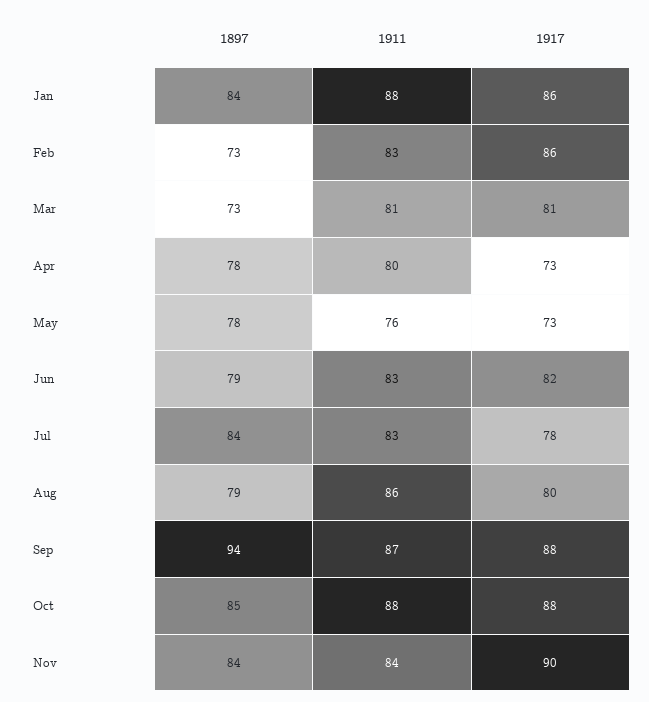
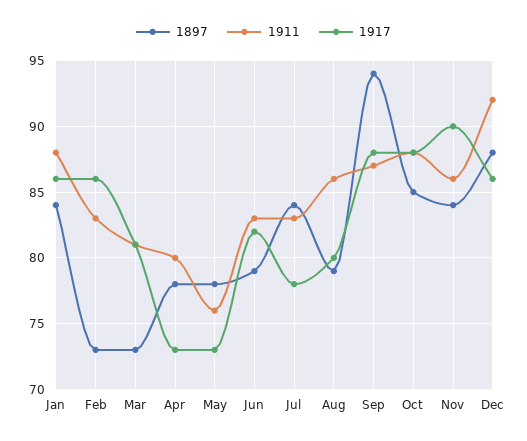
1911, Nov: 84 -> 86
1897, Dec: none -> 88
1911, Dec: none -> 92
1917, Dec: none -> 86

